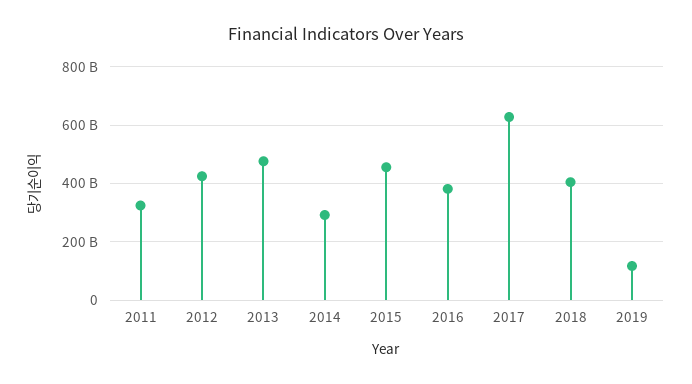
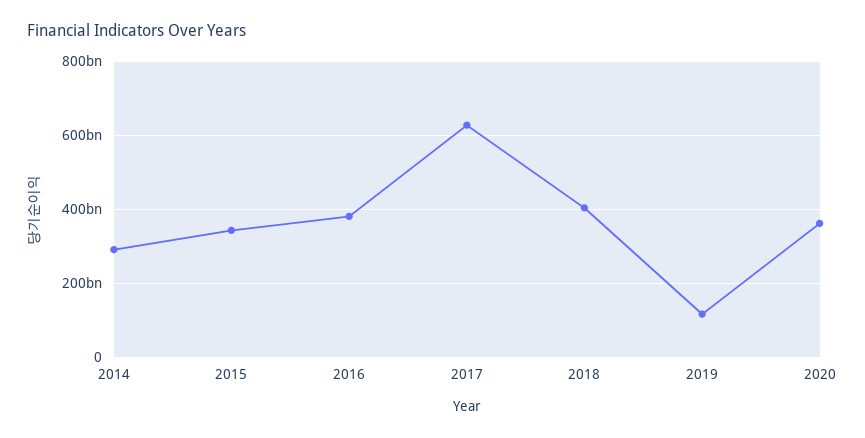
2011: 325000000000 -> none
2012: 425000000000 -> none
2013: 475000000000 -> none
2015: 450000000000 -> 340000000000
2020: none -> 360000000000

